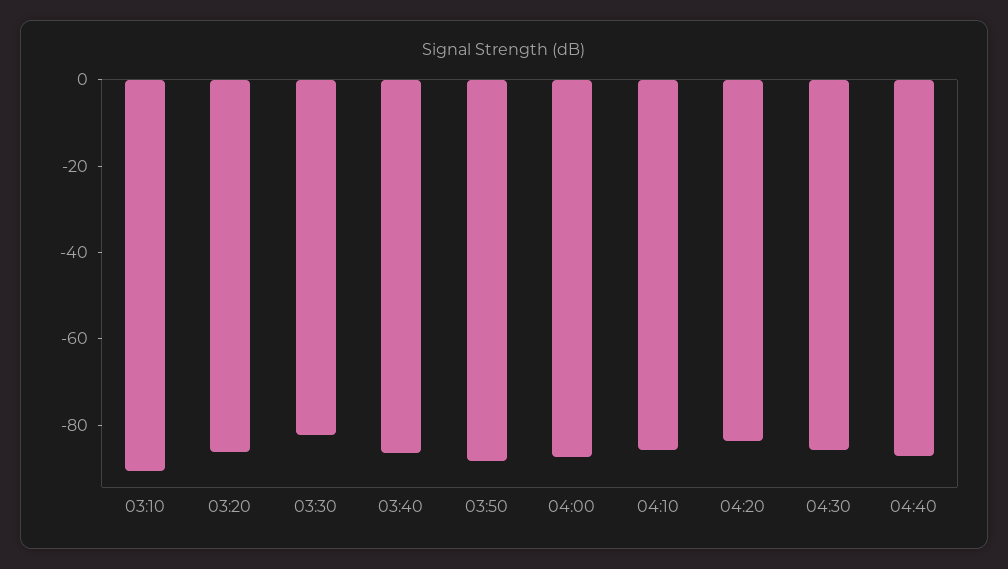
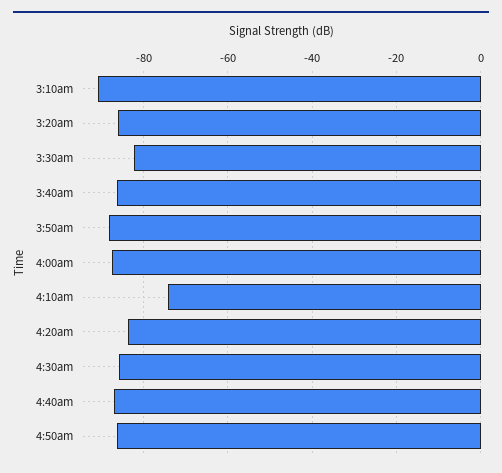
04:10: -85 -> -74
4:50am: none -> -86

